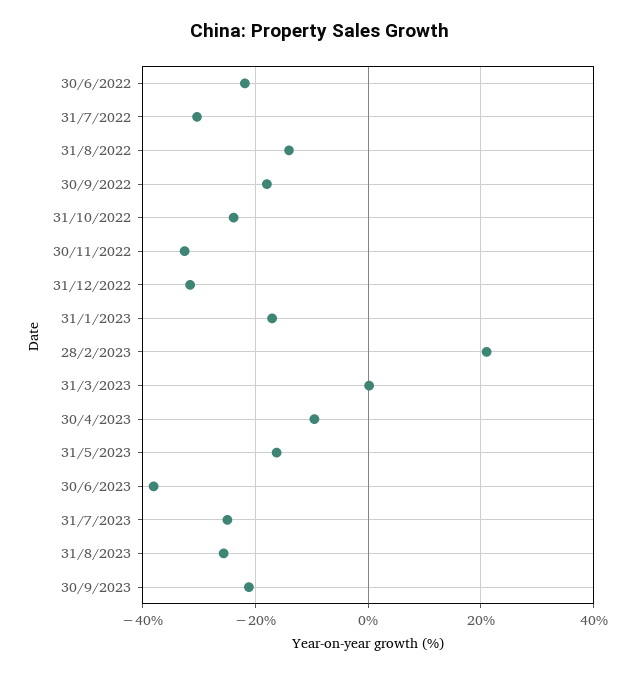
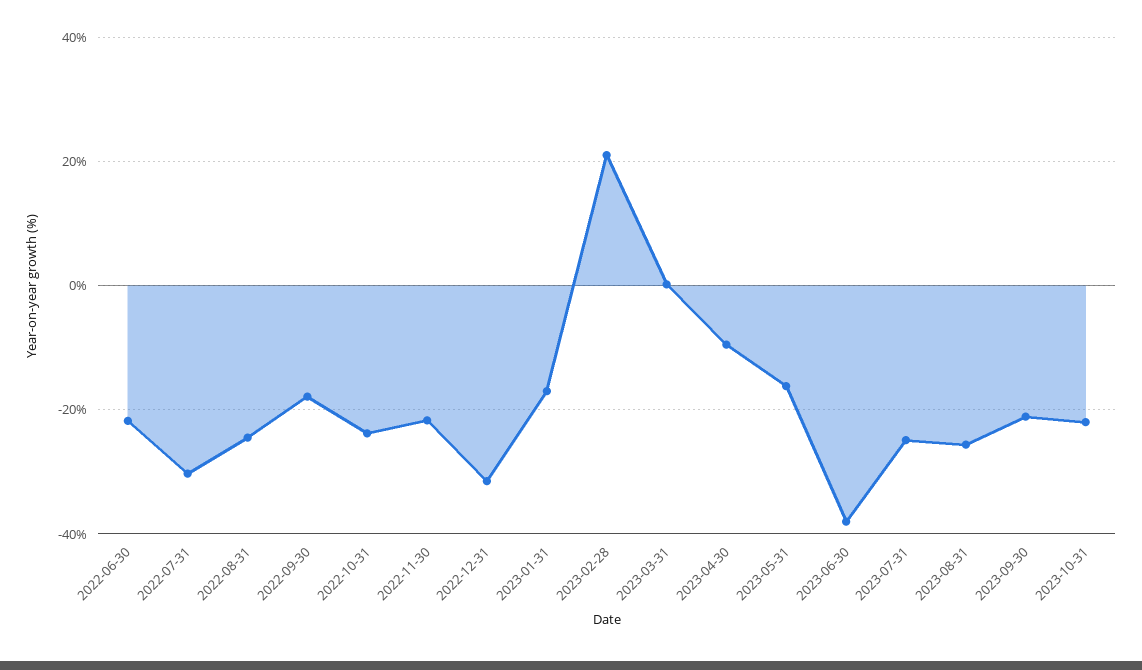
31/8/2022: -14 -> -24
30/11/2022: -32 -> -22
2023-10-31: none -> -22

